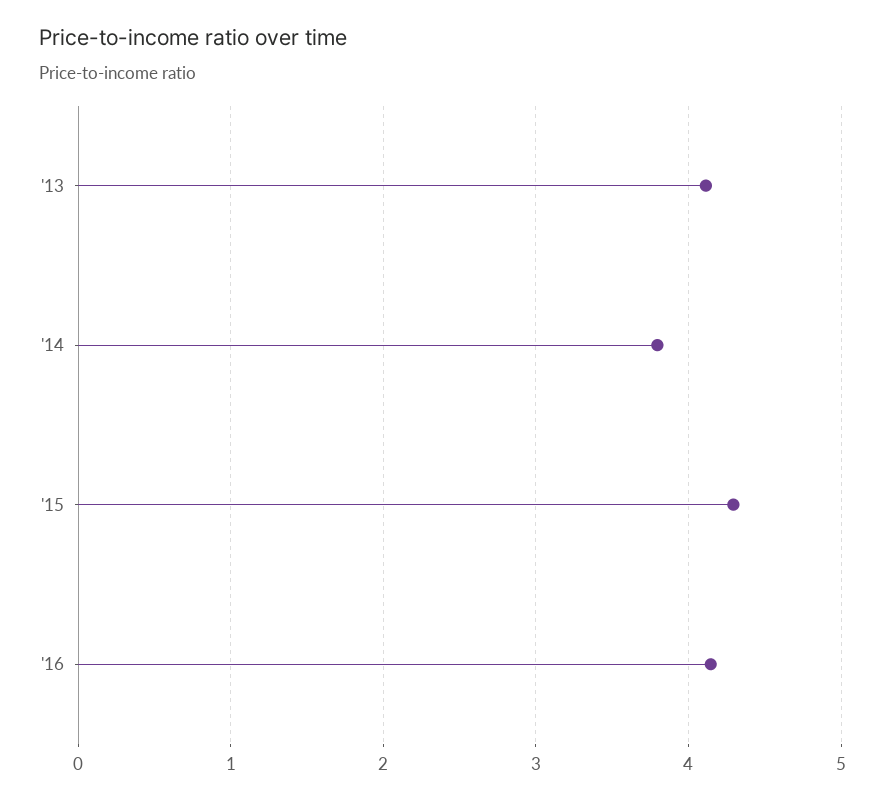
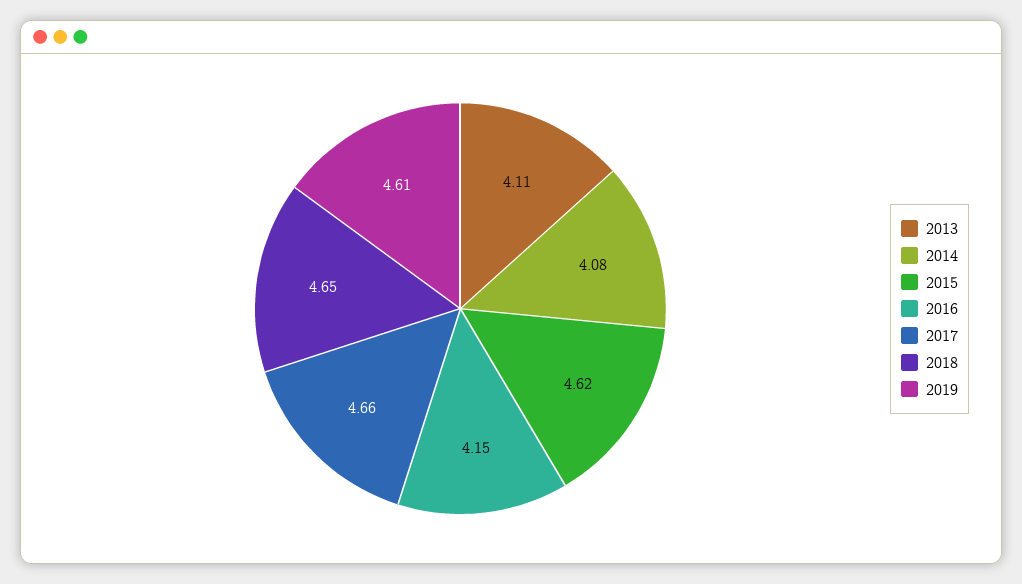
'14: 3.8 -> 4.08
'15: 4.3 -> 4.62
2017: none -> 4.66
2018: none -> 4.65
2019: none -> 4.61

